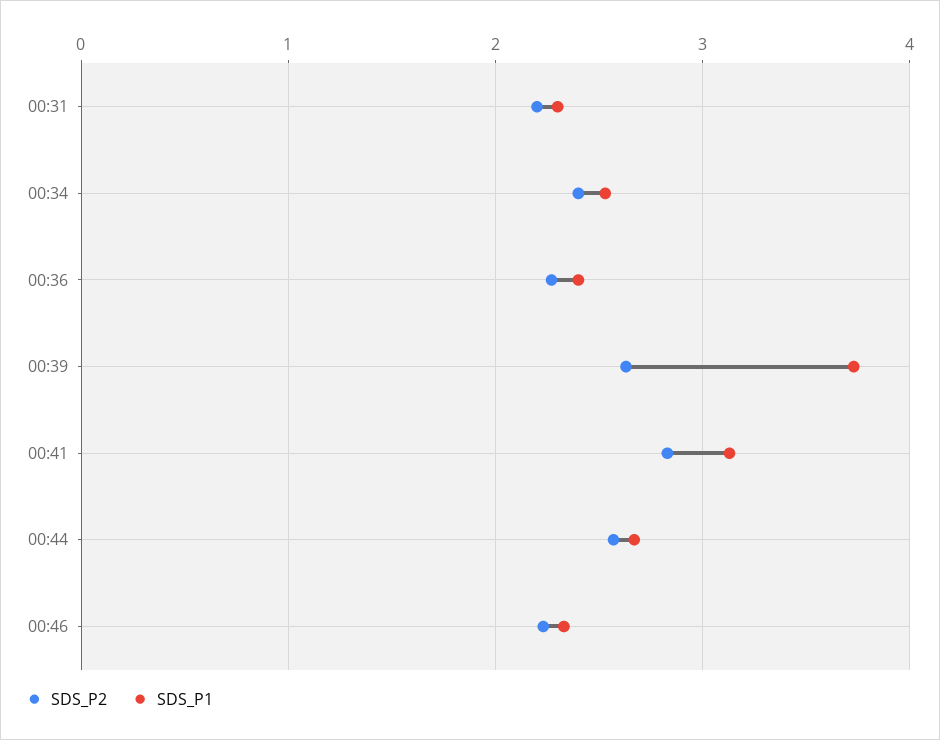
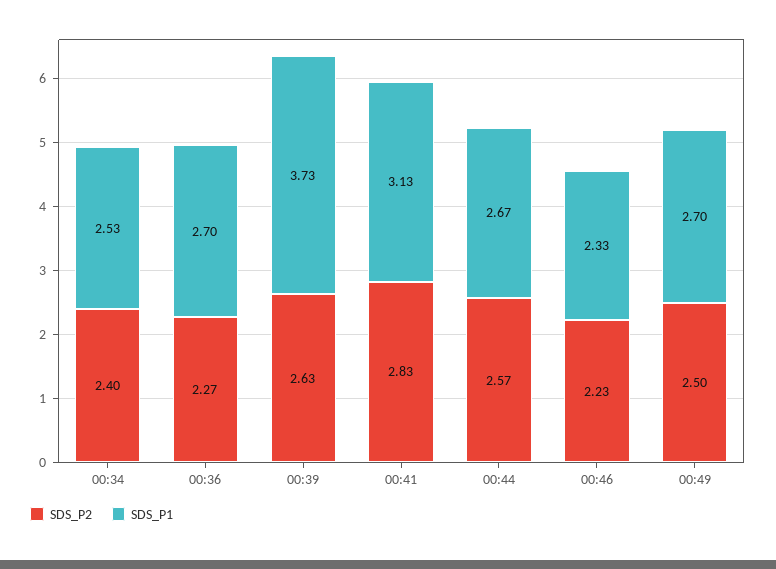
SDS_P2, 00:31: 2.2 -> none
SDS_P1, 00:31: 2.3 -> none
SDS_P1, 00:36: 2.4 -> 2.7
SDS_P2, 00:49: none -> 2.5
SDS_P1, 00:49: none -> 2.7

